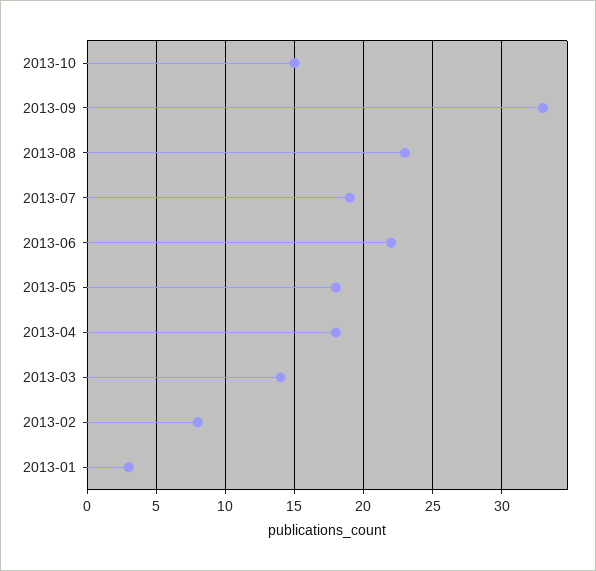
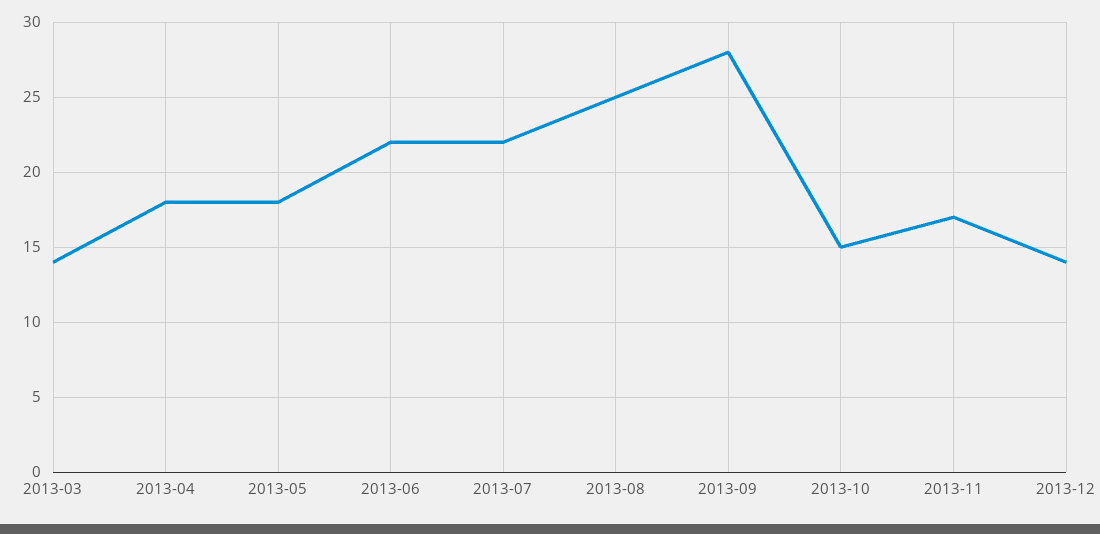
2013-09: 33 -> 28
2013-08: 23 -> 25
2013-07: 19 -> 22
2013-02: 8 -> none
2013-01: 3 -> none
2013-11: none -> 17
2013-12: none -> 14

